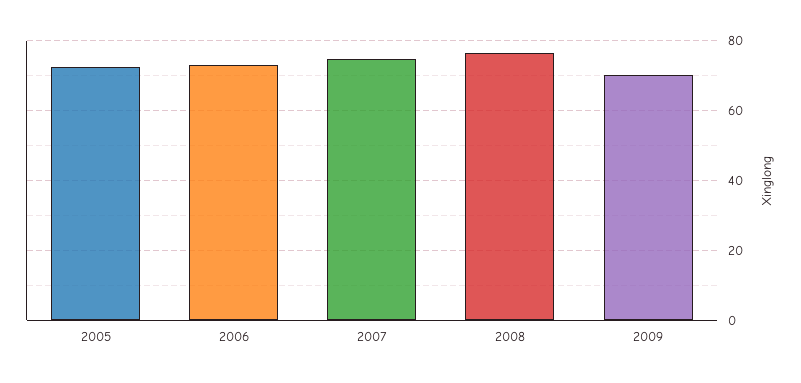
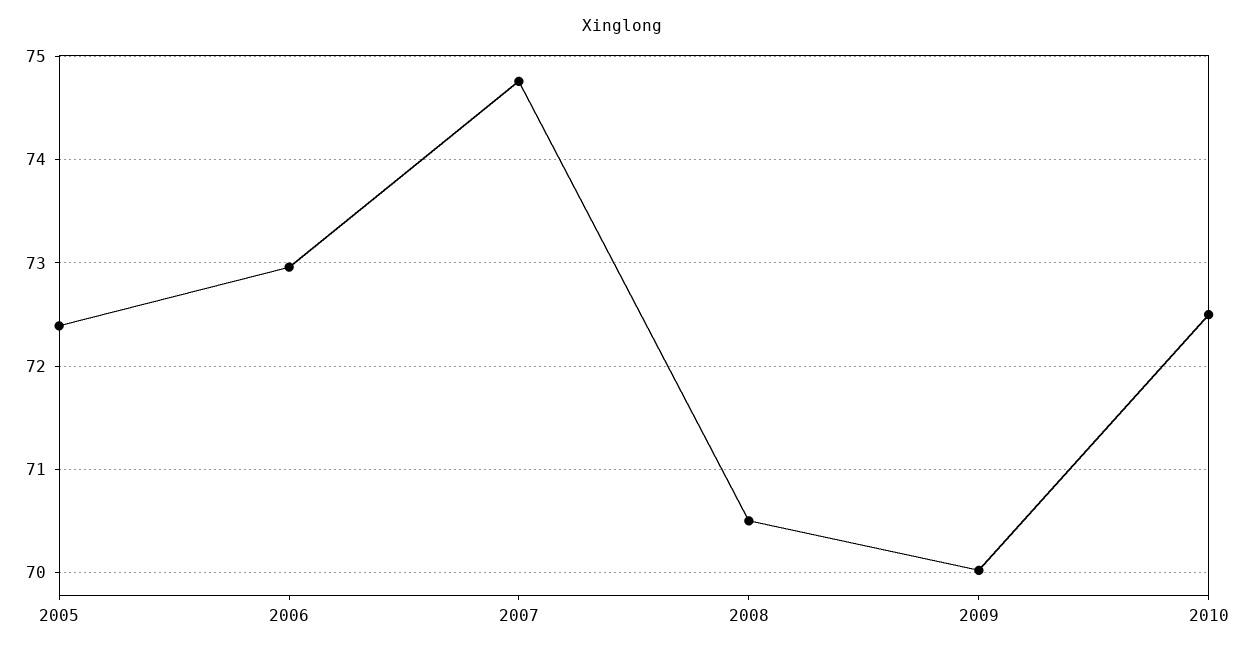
2008: 76 -> 70.5
2010: none -> 72.5

